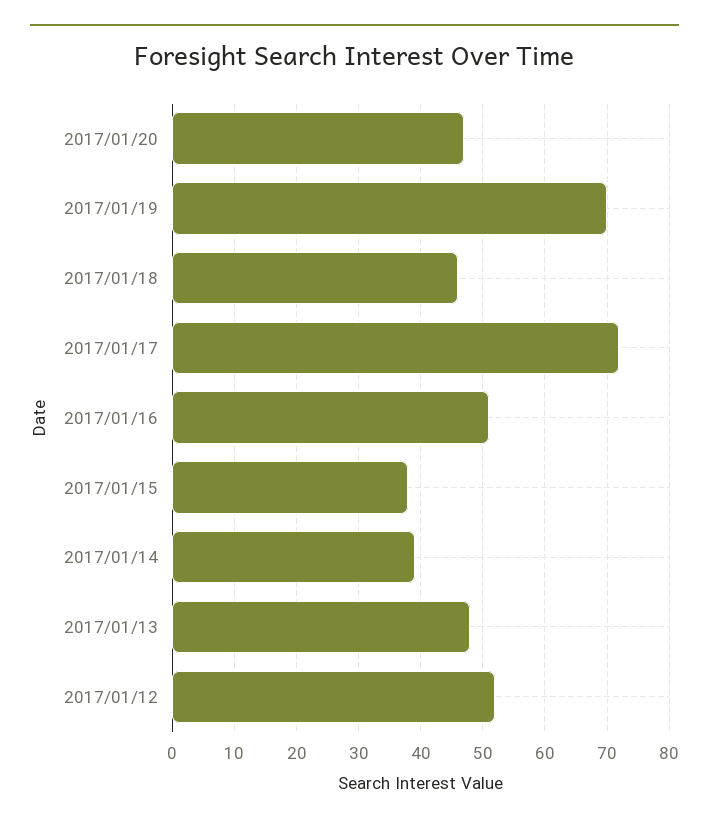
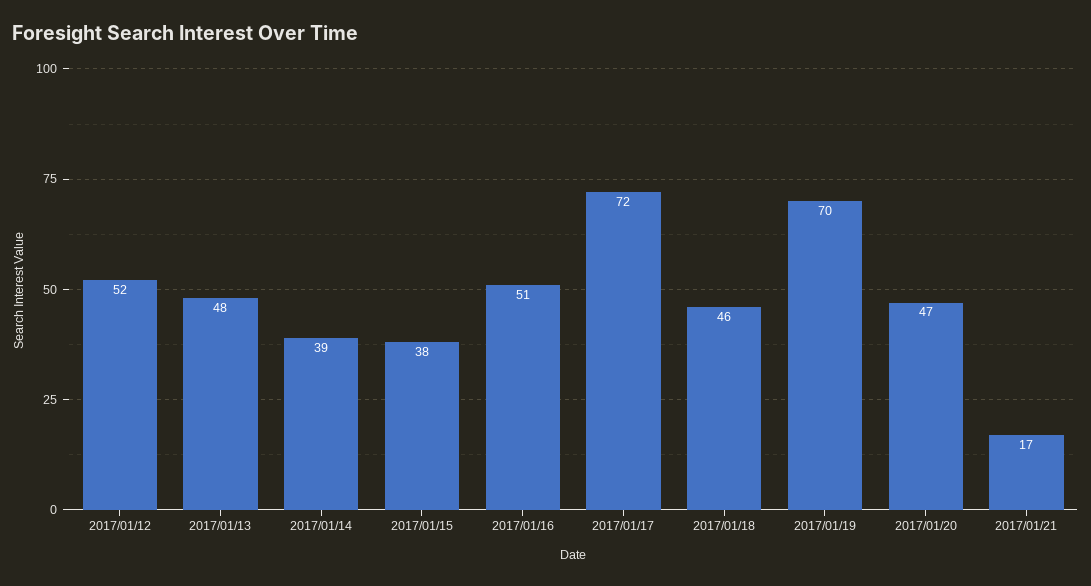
2017/01/21: none -> 17

